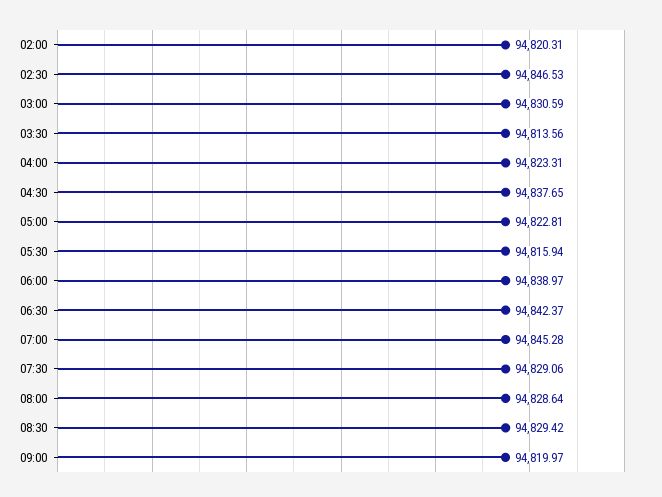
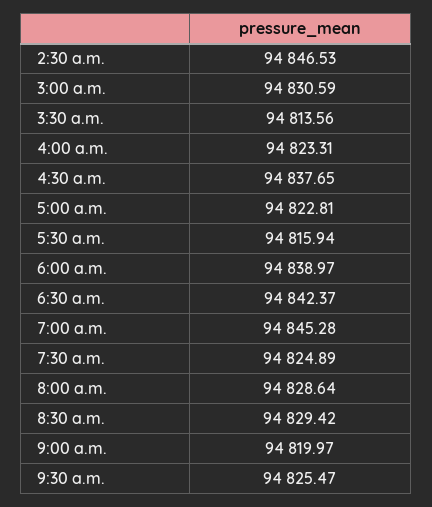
02:00: 94820.31 -> none
07:30: 94829.06 -> 94824.89
9:30 a.m.: none -> 94825.47

